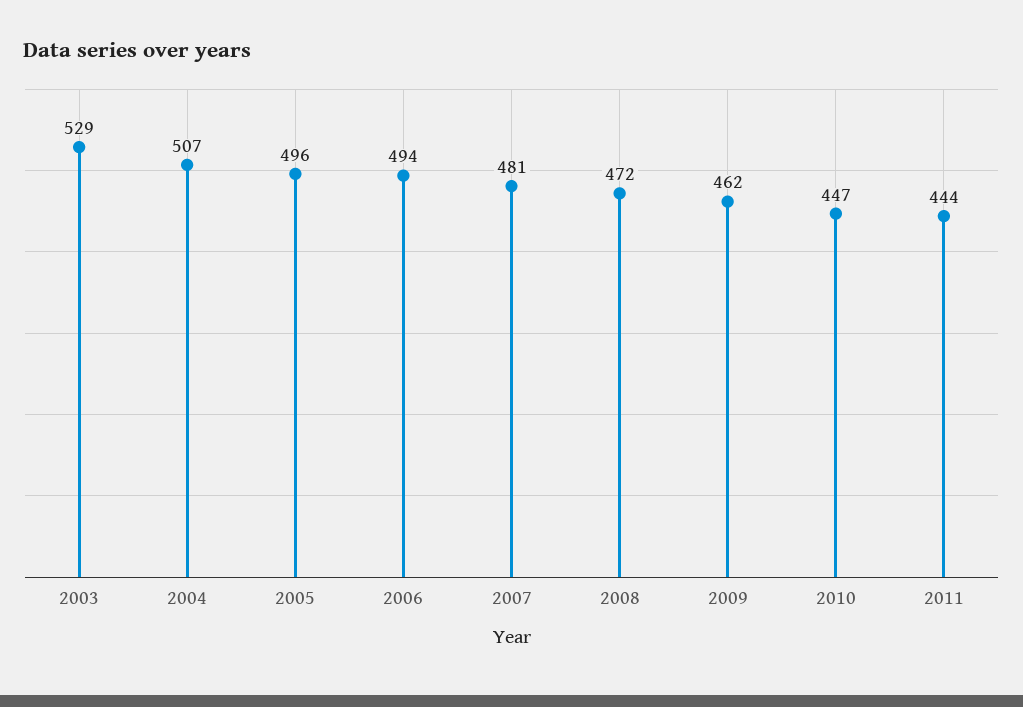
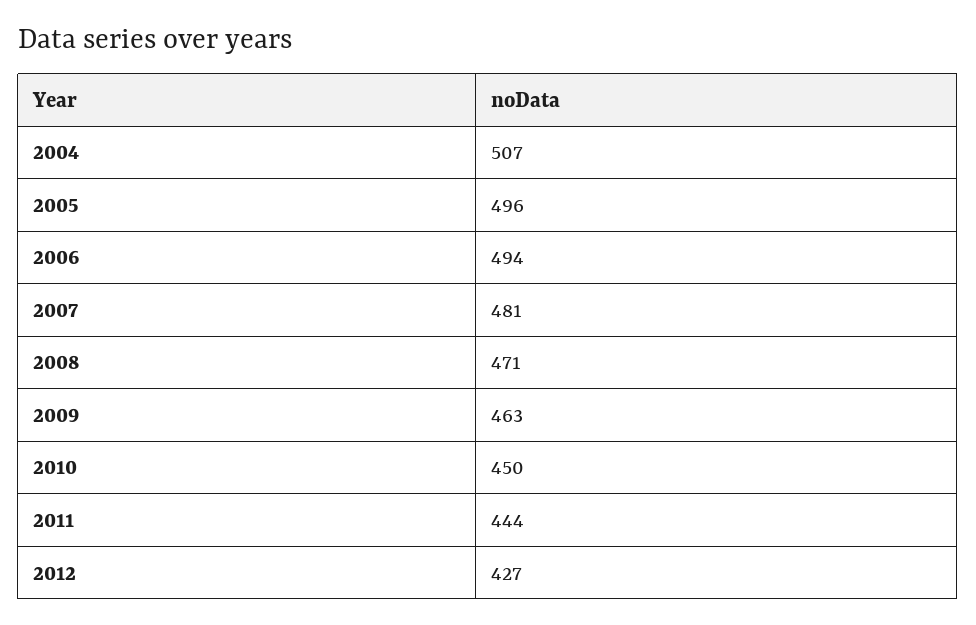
2003: 529 -> none
2008: 472 -> 471
2009: 462 -> 463
2010: 447 -> 450
2012: none -> 427

